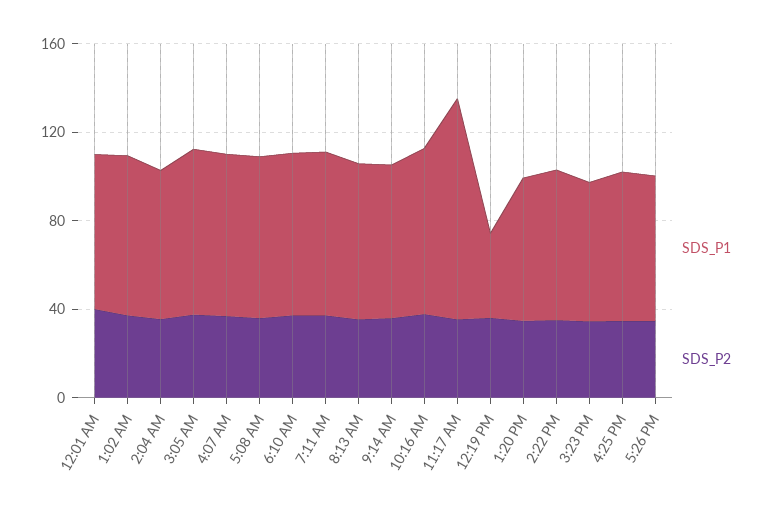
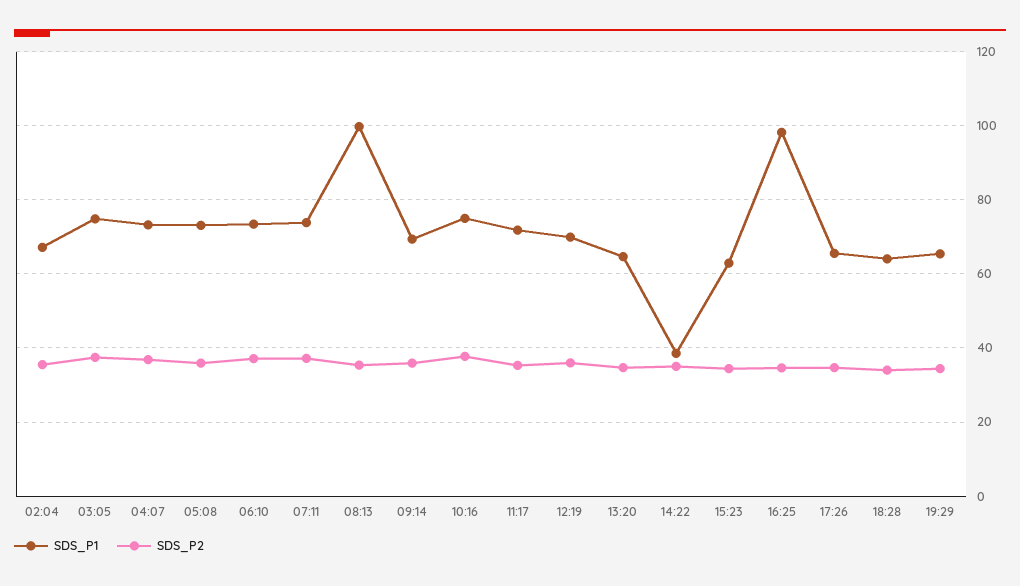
SDS_P1, 12:01 AM: 70 -> none
SDS_P2, 12:01 AM: 40 -> none
SDS_P1, 1:02 AM: 70 -> none
SDS_P2, 1:02 AM: 40 -> none
SDS_P1, 8:13 AM: 70 -> 100
SDS_P1, 11:17 AM: 100 -> 72
SDS_P1, 12:19 PM: 40 -> 70
SDS_P1, 2:22 PM: 70 -> 38
SDS_P1, 4:25 PM: 70 -> 98
SDS_P1, 18:28: none -> 64
SDS_P2, 18:28: none -> 34
SDS_P1, 19:29: none -> 66
SDS_P2, 19:29: none -> 34

